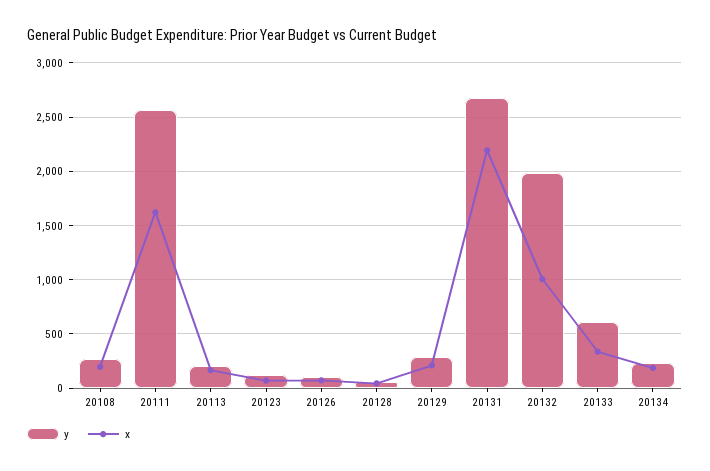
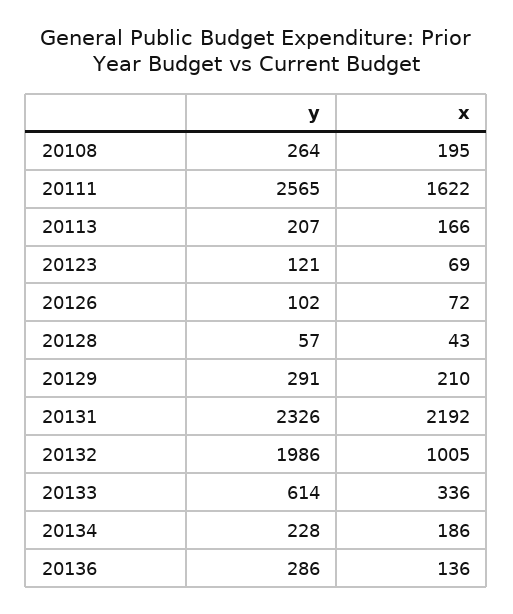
y, 20131: 2700 -> 2326
y, 20136: none -> 286
x, 20136: none -> 136

